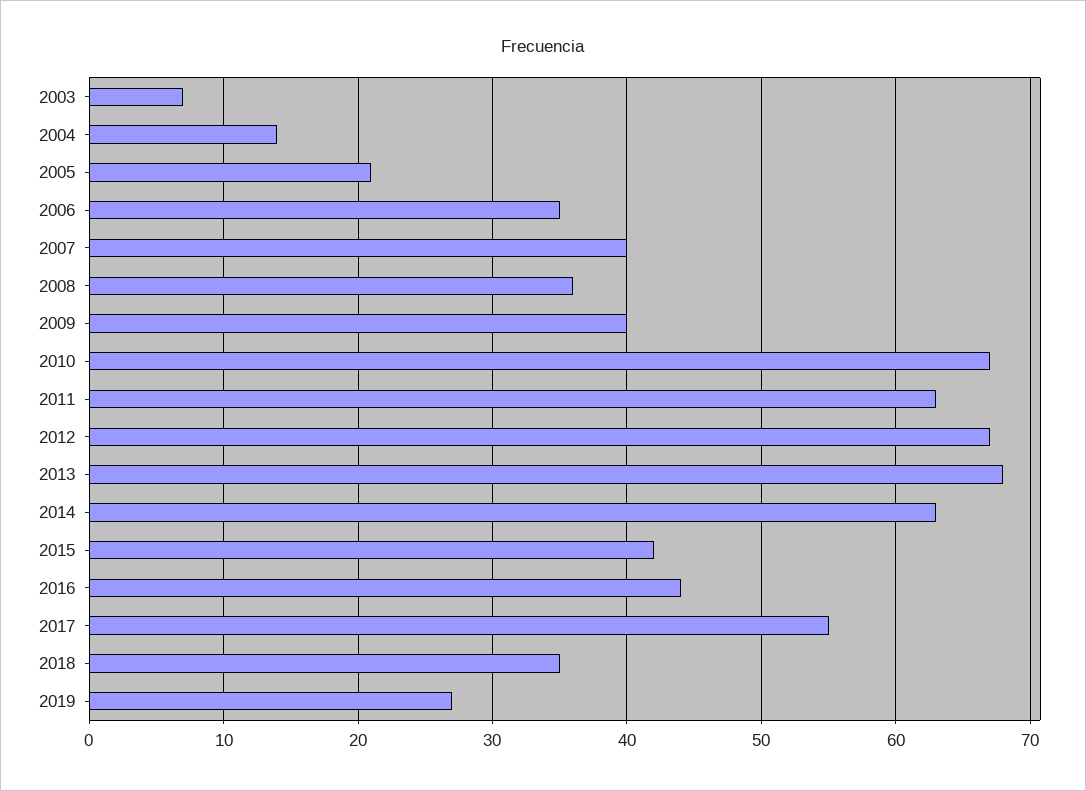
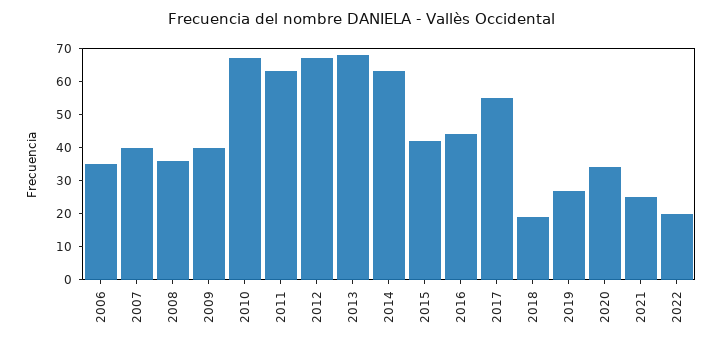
2003: 7 -> none
2004: 14 -> none
2005: 21 -> none
2018: 35 -> 20
2020: none -> 35
2021: none -> 25
2022: none -> 20

